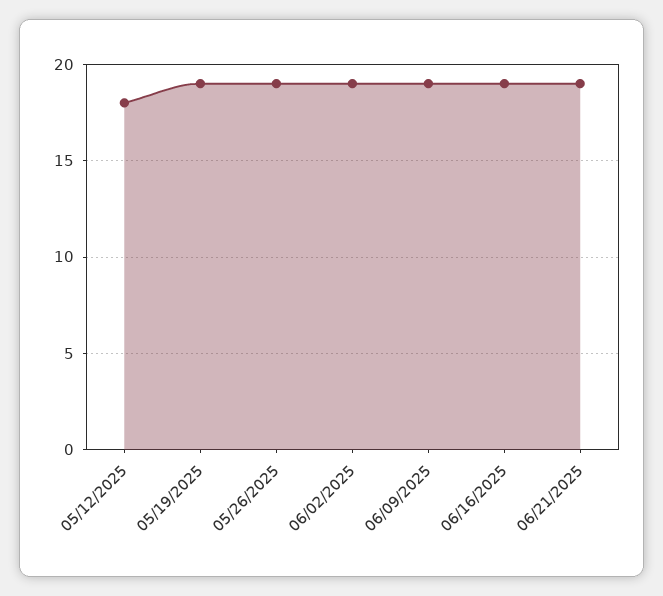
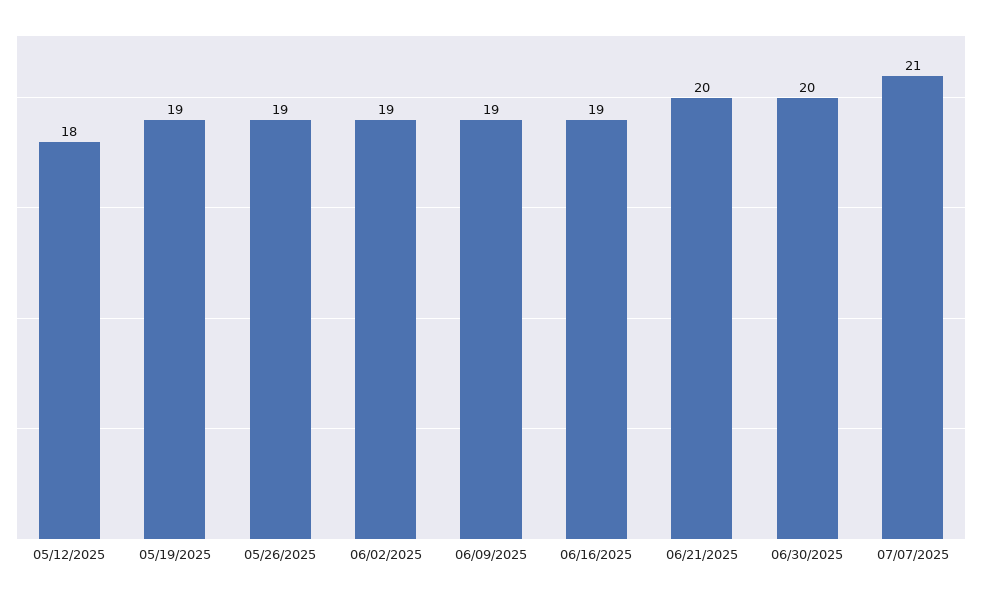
06/21/2025: 19 -> 20
06/30/2025: none -> 20
07/07/2025: none -> 21

